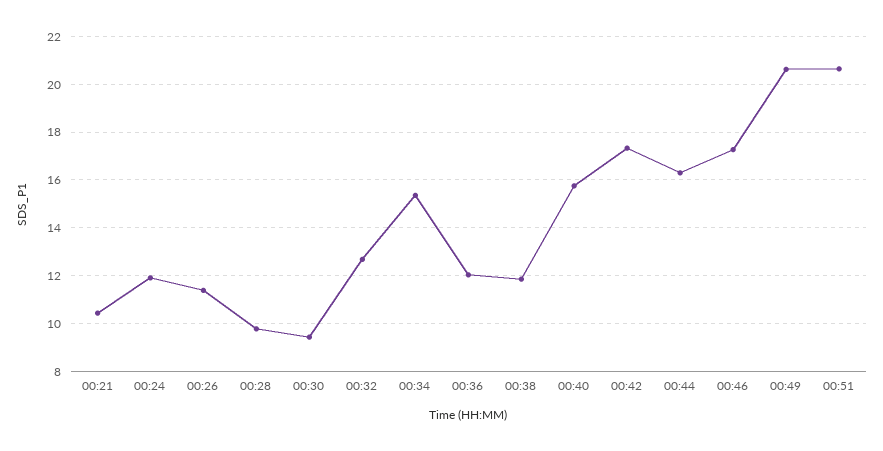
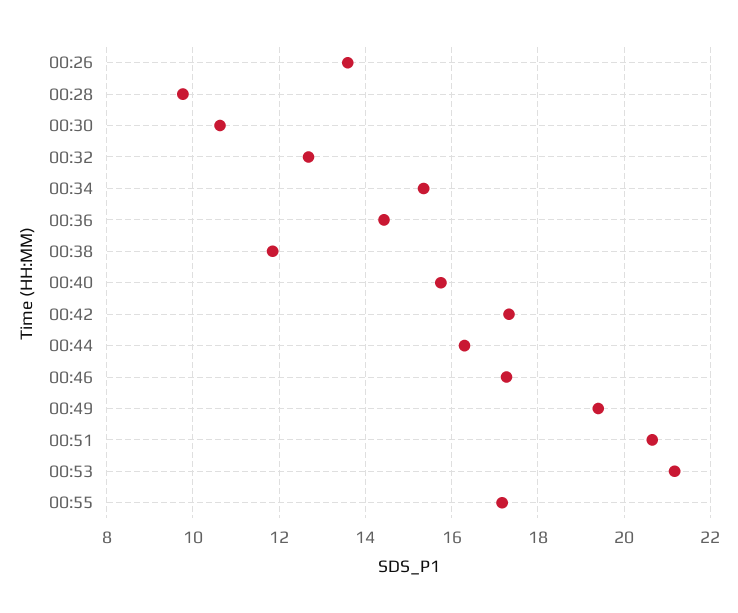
00:21: 10.5 -> none
00:24: 12 -> none
00:26: 11.5 -> 13.6
00:30: 9.5 -> 10.6
00:36: 12 -> 14.4
00:49: 20.5 -> 19.4
00:53: none -> 21.2
00:55: none -> 17.2

